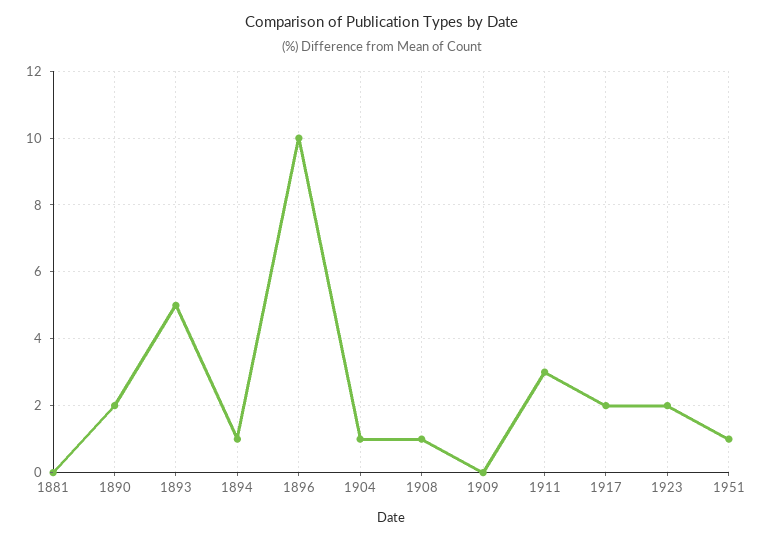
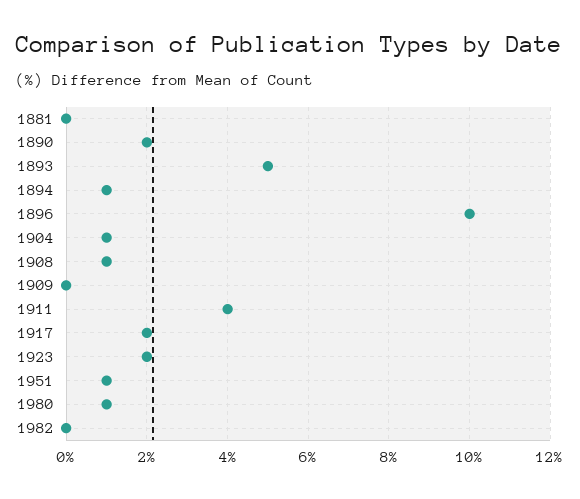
1911: 3 -> 4
1980: none -> 1
1982: none -> 0

